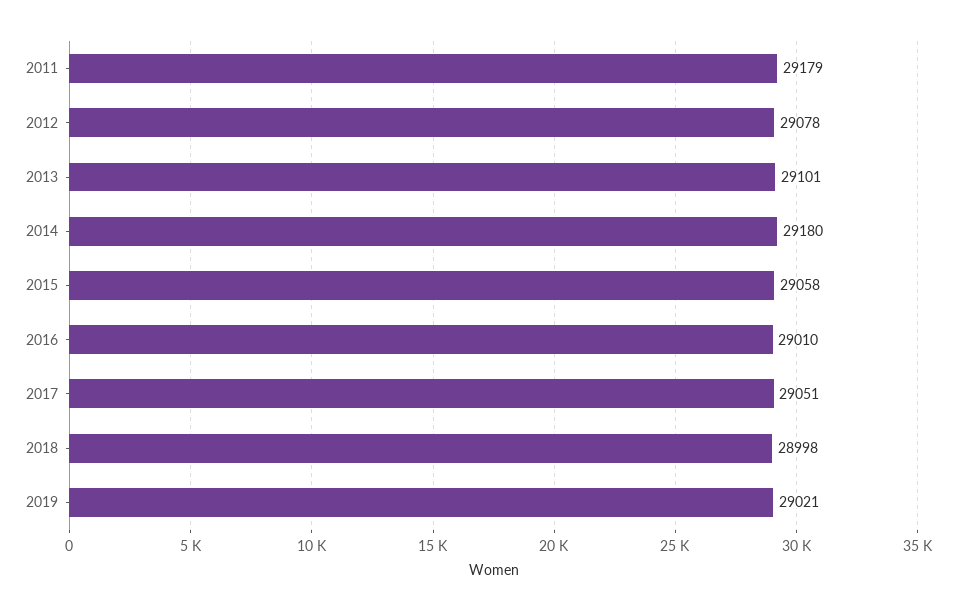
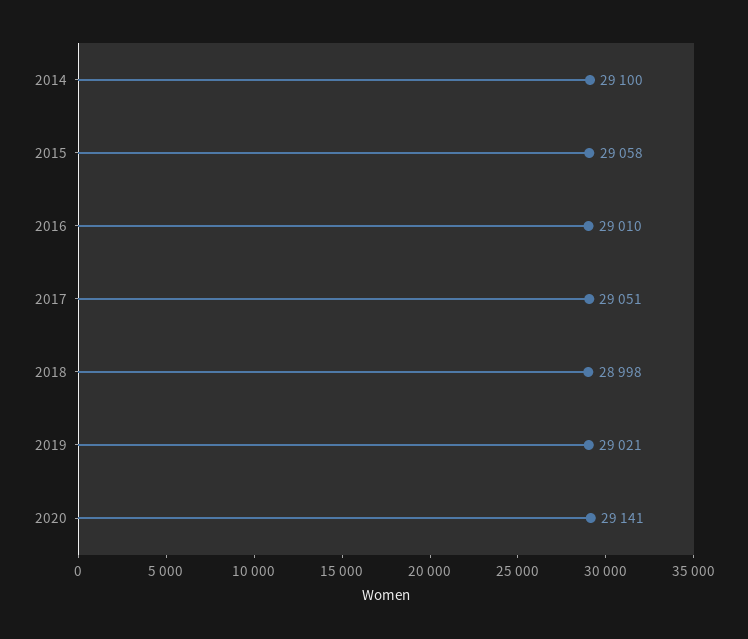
2011: 29179 -> none
2012: 29078 -> none
2013: 29101 -> none
2014: 29180 -> 29100
2020: none -> 29141

